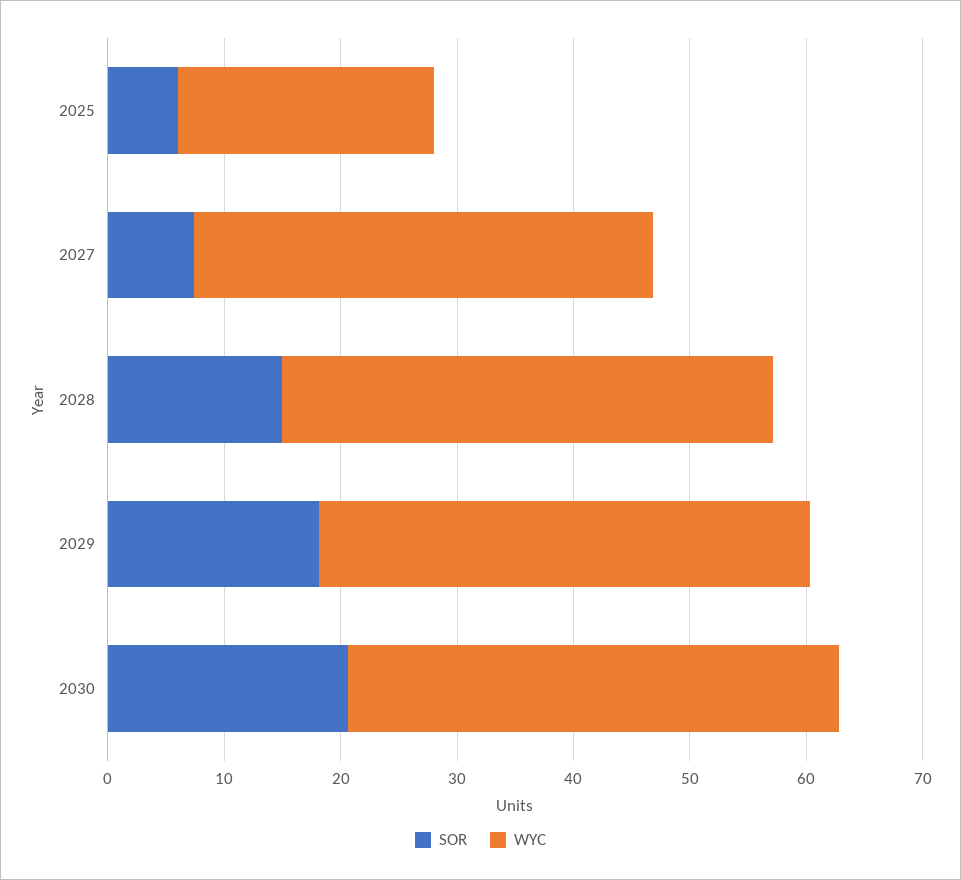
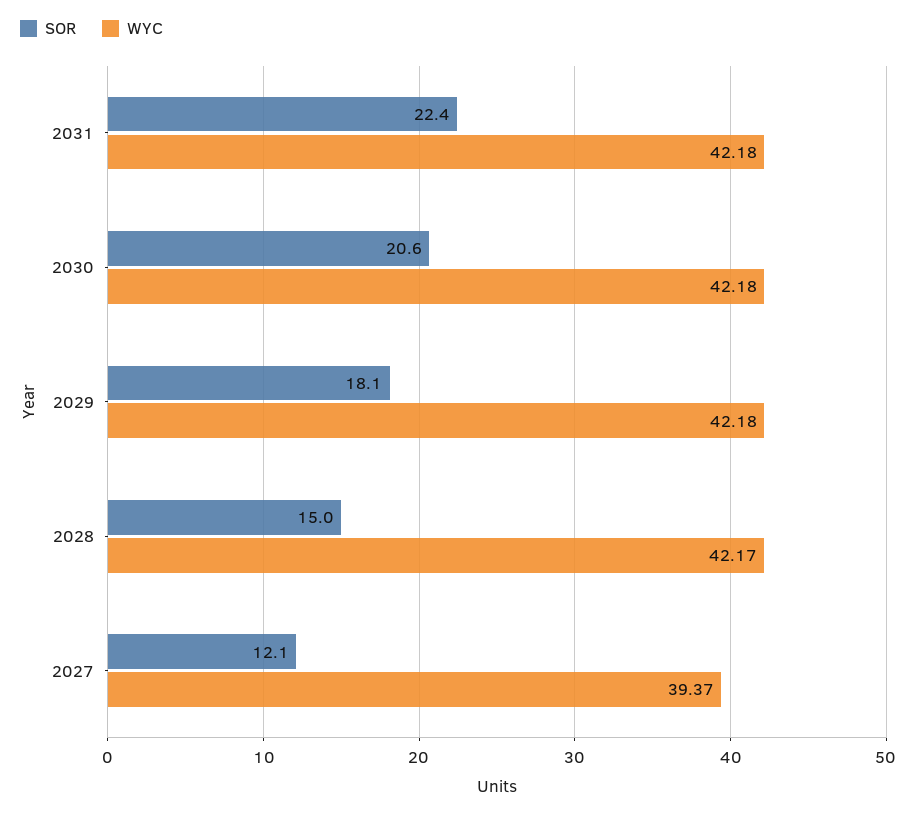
SOR, 2025: 6 -> none
WYC, 2025: 22 -> none
SOR, 2027: 8 -> 12.1
SOR, 2031: none -> 22.4
WYC, 2031: none -> 42.18

